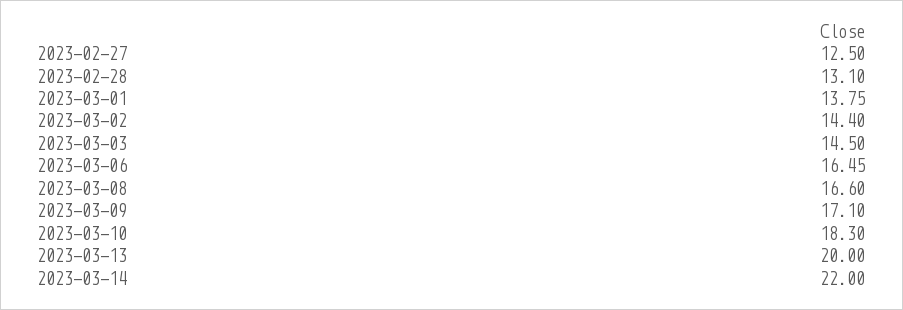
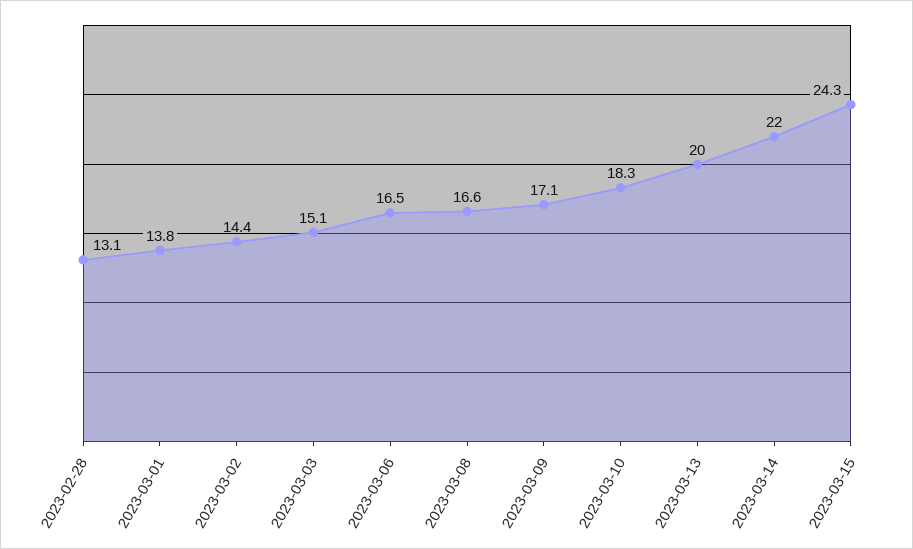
2023-02-27: 12.5 -> none
2023-03-03: 14.5 -> 15.1
2023-03-15: none -> 24.3

